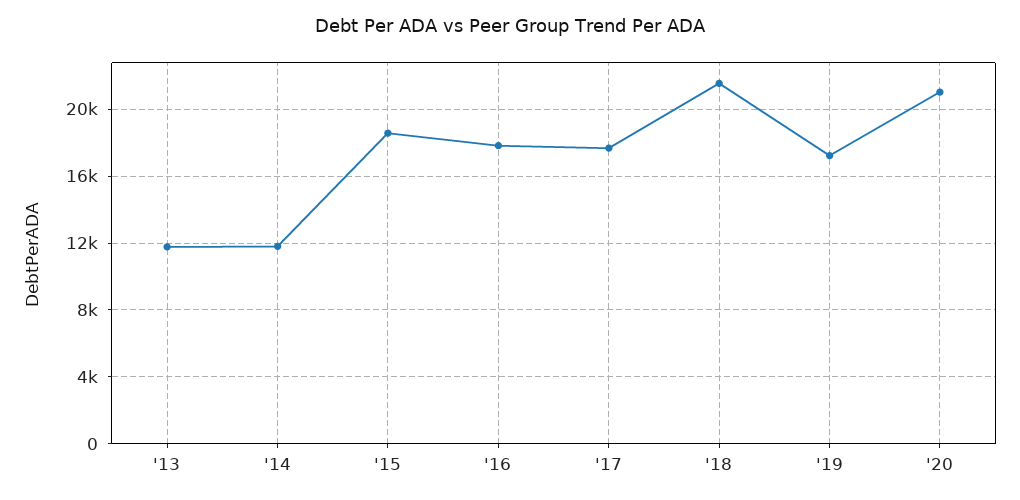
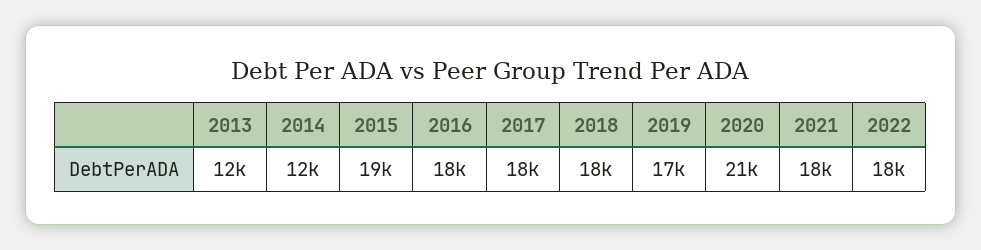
'18: 21500 -> 18000
2021: none -> 18000
2022: none -> 18000

